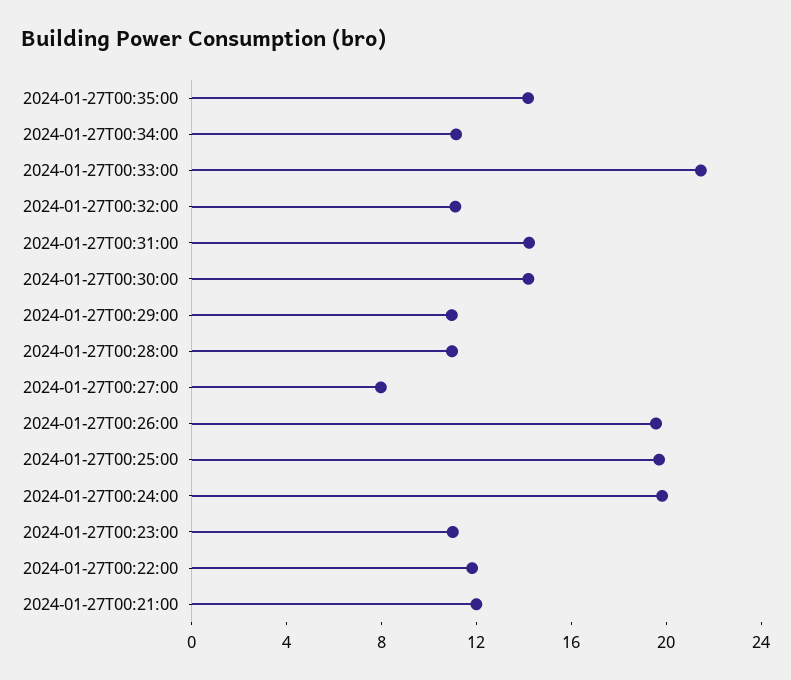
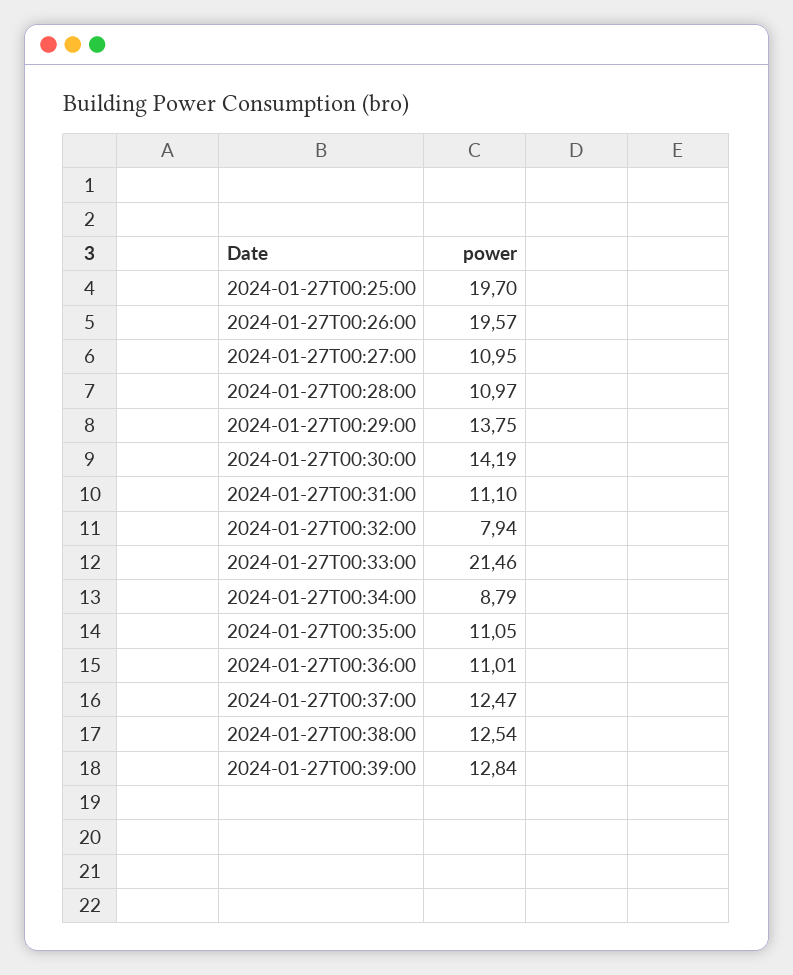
2024-01-27T00:35:00: 14 -> 11.05
2024-01-27T00:34:00: 11 -> 8.79
2024-01-27T00:32:00: 11 -> 7.94
2024-01-27T00:31:00: 14 -> 11.1
2024-01-27T00:29:00: 11 -> 13.75
2024-01-27T00:27:00: 8 -> 10.95
2024-01-27T00:24:00: 20 -> none
2024-01-27T00:23:00: 11 -> none
2024-01-27T00:22:00: 12 -> none
2024-01-27T00:21:00: 12 -> none
2024-01-27T00:36:00: none -> 11.01
2024-01-27T00:37:00: none -> 12.47
2024-01-27T00:38:00: none -> 12.54
2024-01-27T00:39:00: none -> 12.84

